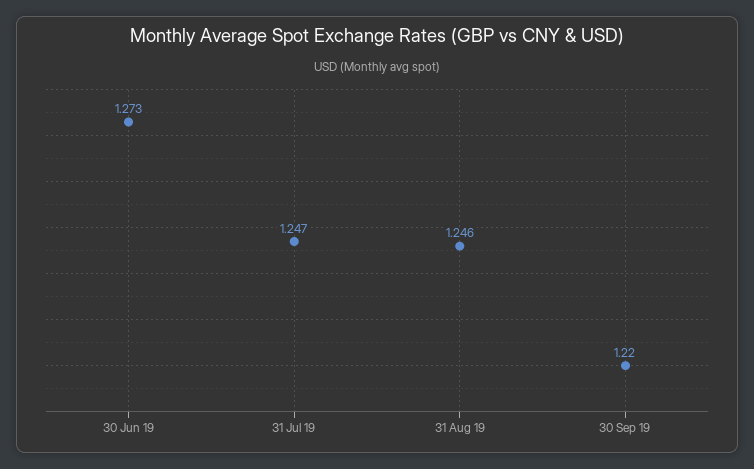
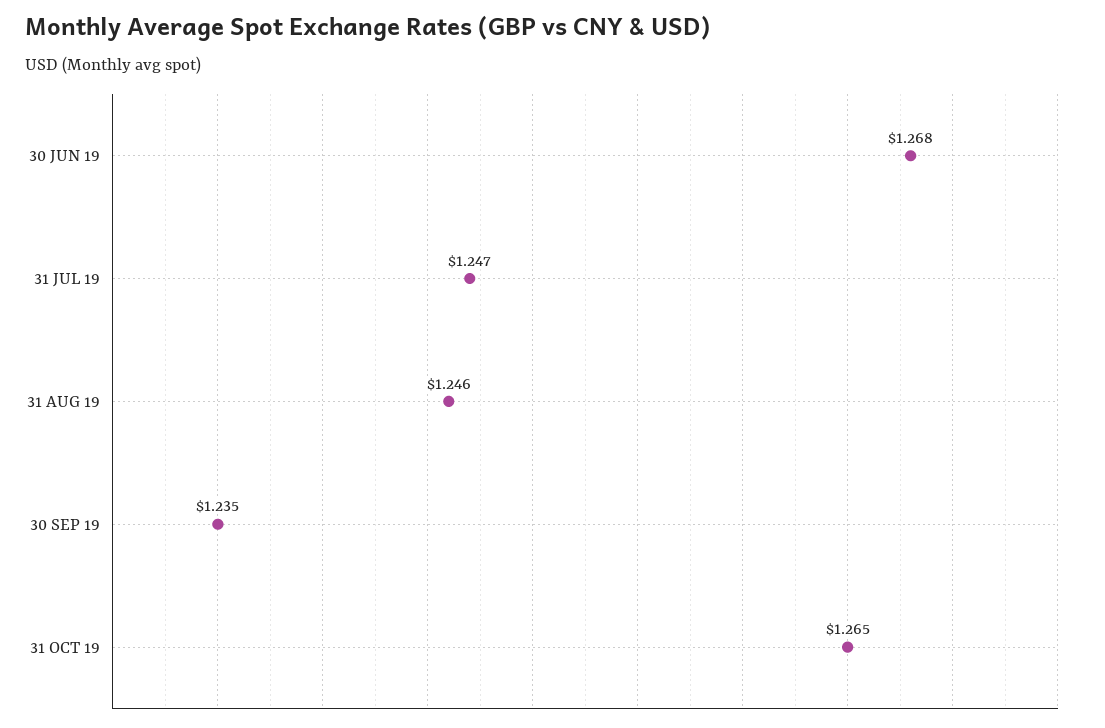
30 Jun 19: 1.273 -> 1.268
30 Sep 19: 1.22 -> 1.235
31 OCT 19: none -> 1.265

